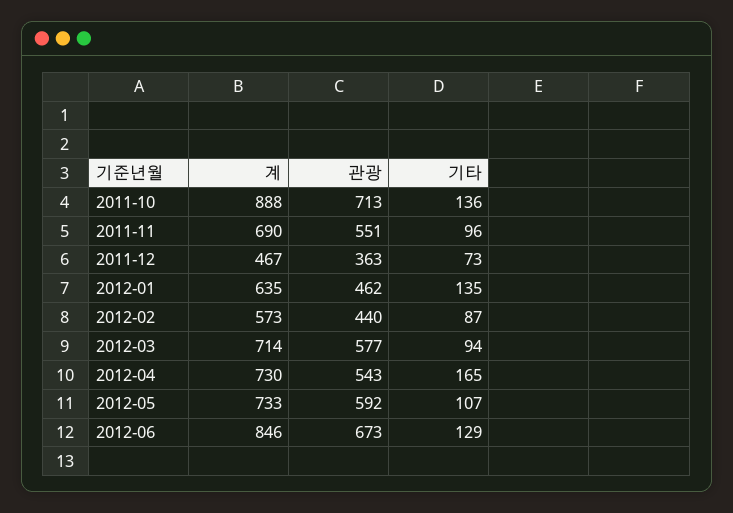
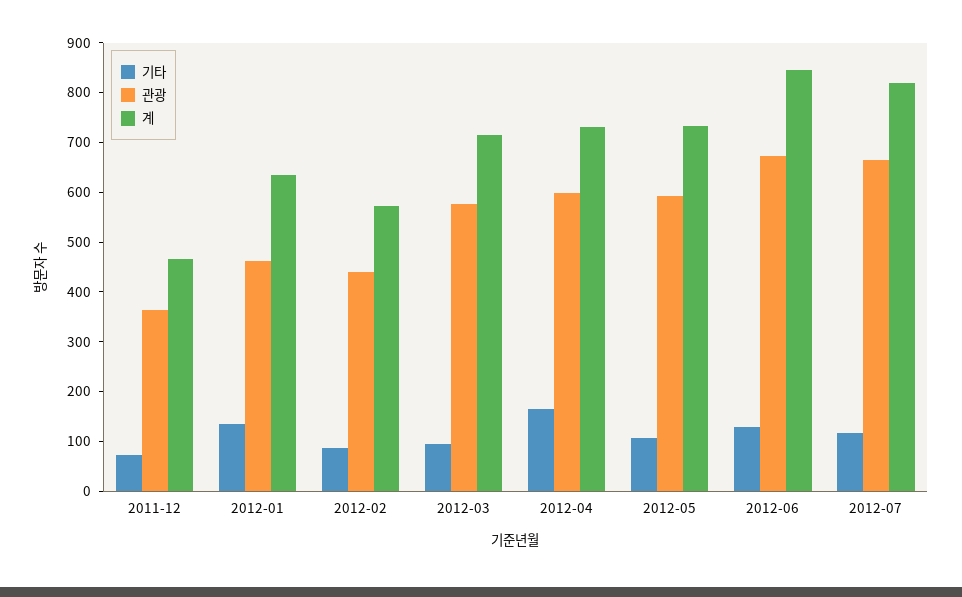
계, 2011-10: 888 -> none
관광, 2011-10: 713 -> none
기타, 2011-10: 136 -> none
계, 2011-11: 690 -> none
관광, 2011-11: 551 -> none
기타, 2011-11: 96 -> none
관광, 2012-04: 543 -> 600
기타, 2012-07: none -> 120
관광, 2012-07: none -> 660
계, 2012-07: none -> 820

